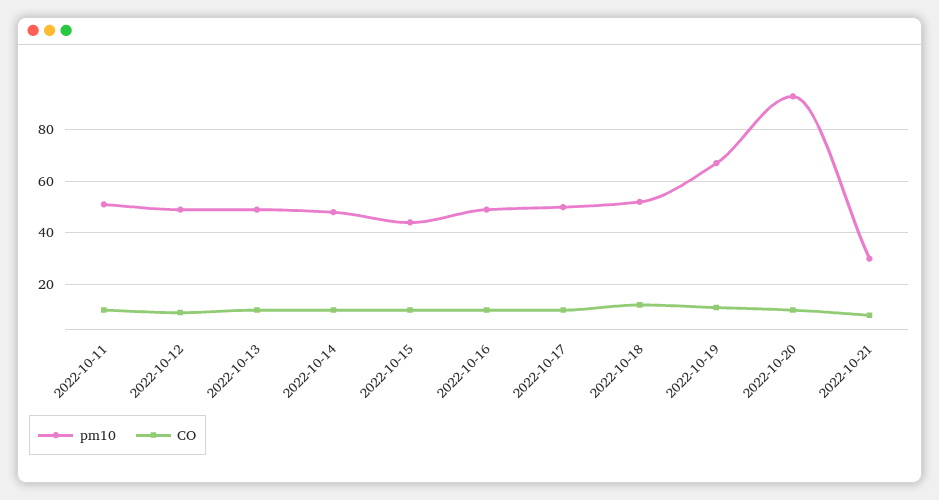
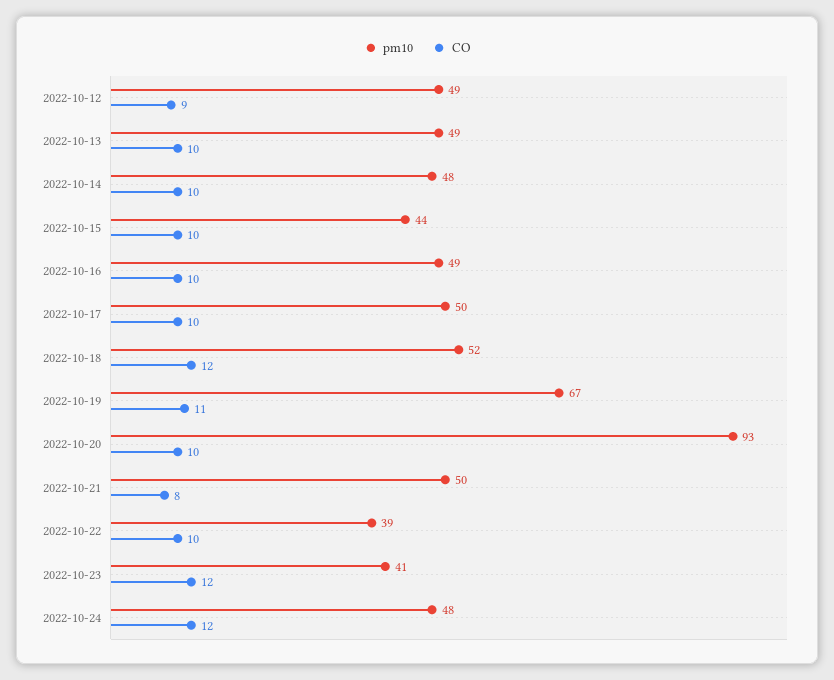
pm10, 2022-10-11: 50 -> none
CO, 2022-10-11: 10 -> none
pm10, 2022-10-21: 30 -> 50
pm10, 2022-10-22: none -> 39
CO, 2022-10-22: none -> 10
pm10, 2022-10-23: none -> 41
CO, 2022-10-23: none -> 12
pm10, 2022-10-24: none -> 48
CO, 2022-10-24: none -> 12

